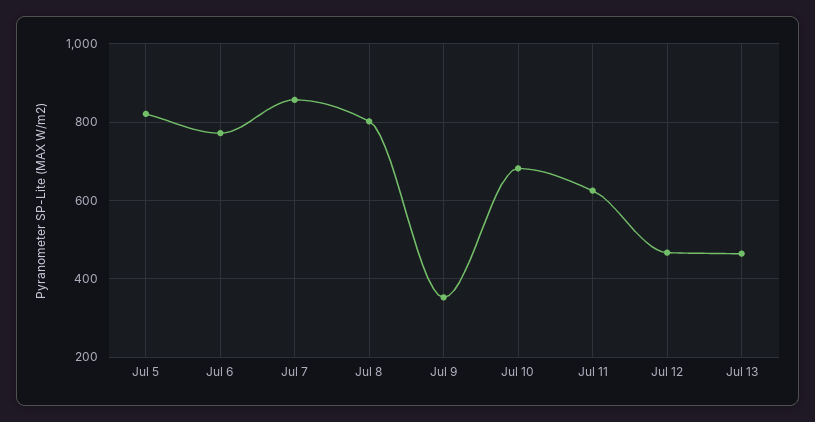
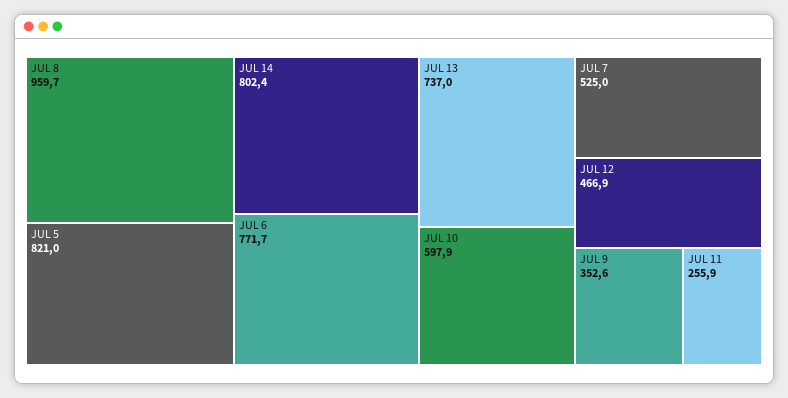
Jul 7: 860 -> 525
Jul 8: 800 -> 959.7
Jul 10: 680 -> 597.9
Jul 11: 620 -> 255.9
Jul 13: 460 -> 737
JUL 14: none -> 802.4

